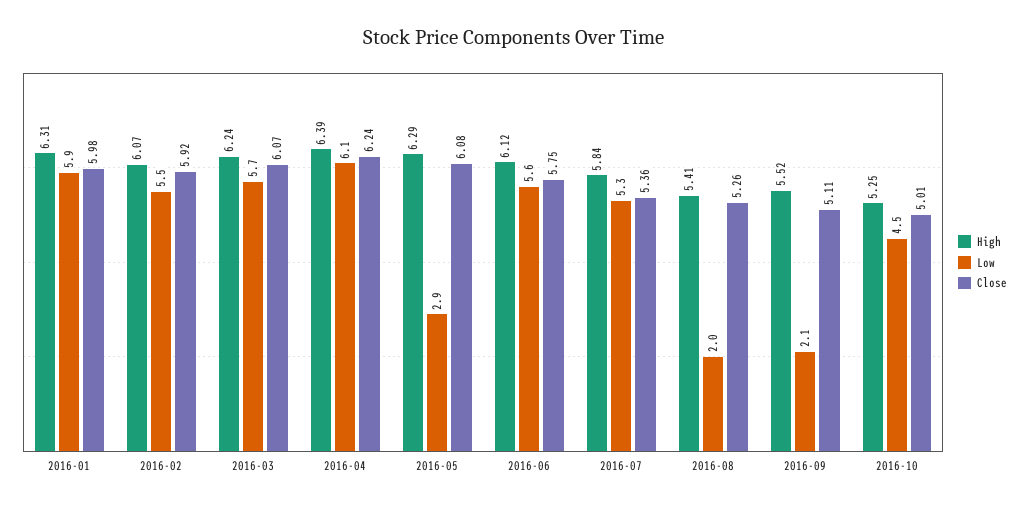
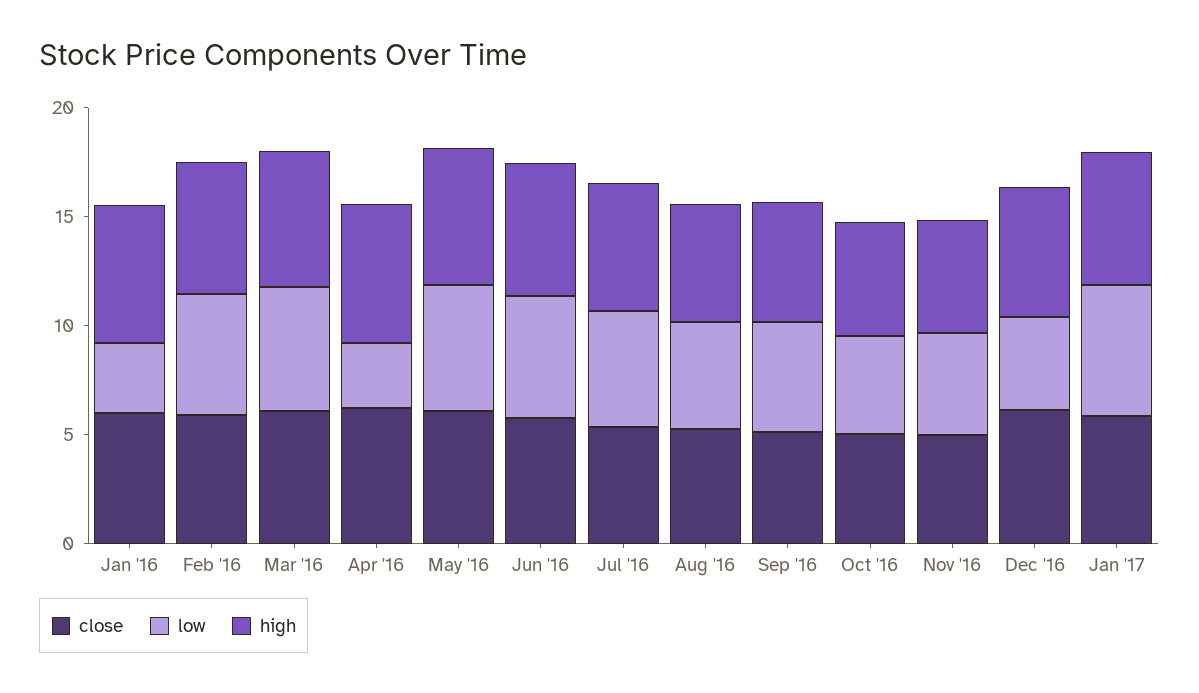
Low, 2016-01: 5.9 -> 3
Low, 2016-04: 6.1 -> 3
Low, 2016-05: 2.9 -> 6
Low, 2016-08: 2 -> 5
Low, 2016-09: 2.1 -> 5
Close, Nov '16: none -> 5
Low, Nov '16: none -> 5
High, Nov '16: none -> 5
Close, Dec '16: none -> 6
Low, Dec '16: none -> 4
High, Dec '16: none -> 6
Close, Jan '17: none -> 6
Low, Jan '17: none -> 6
High, Jan '17: none -> 6

